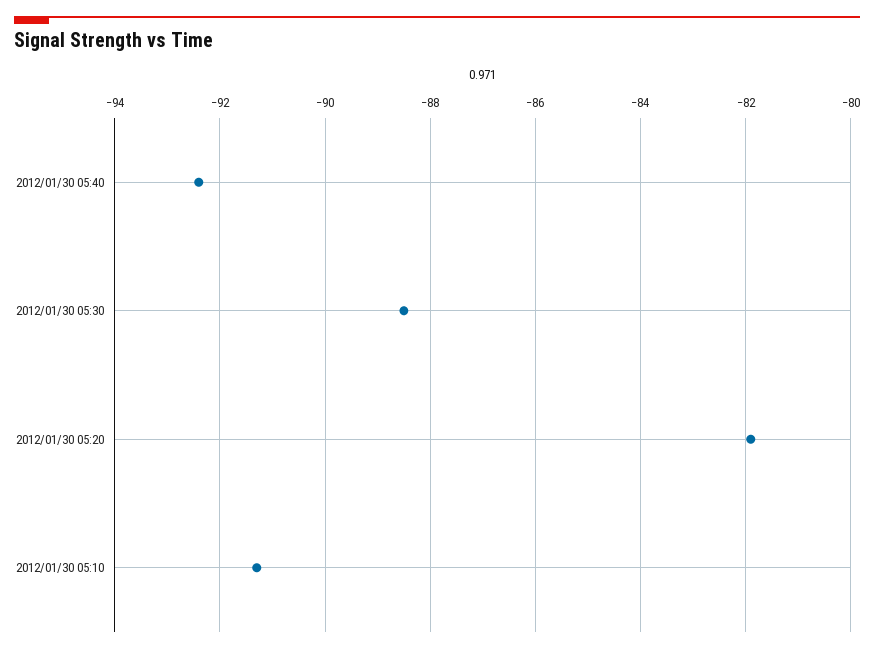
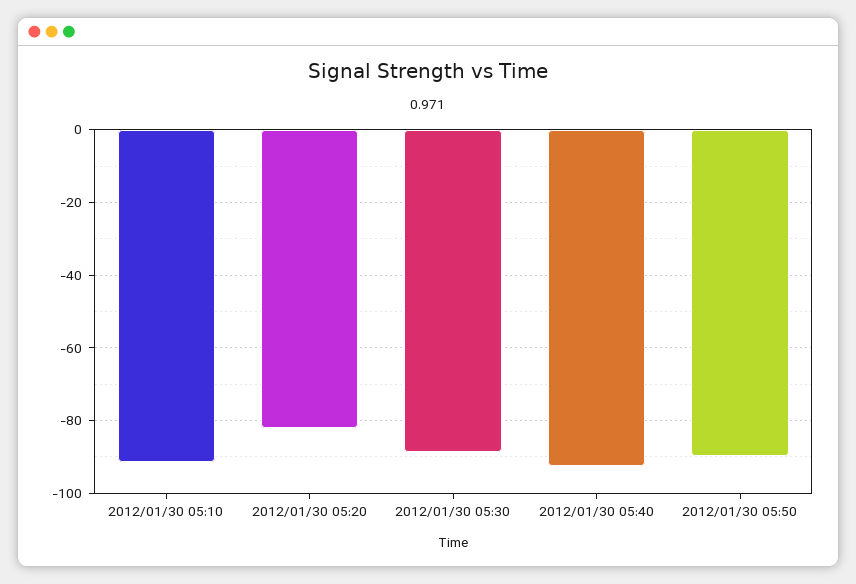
2012/01/30 05:50: none -> -90

